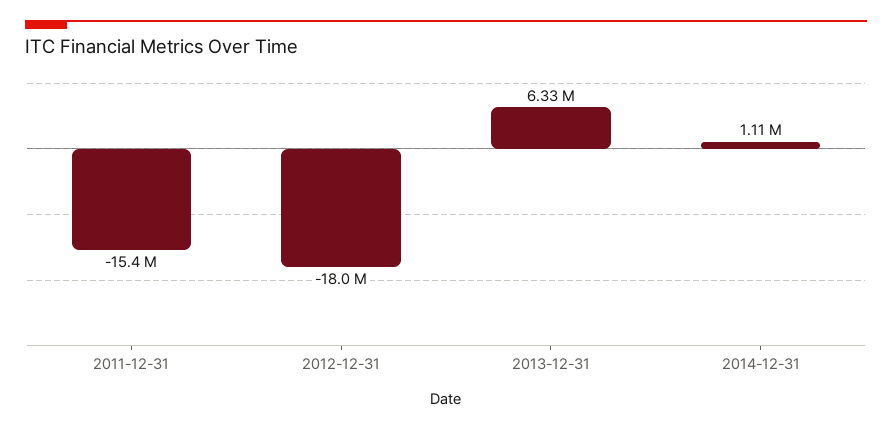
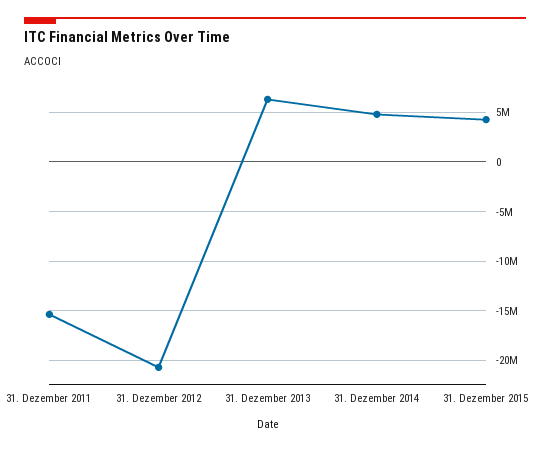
2012-12-31: -18000000 -> -21000000
2014-12-31: 1110000 -> 5000000
31. Dezember 2015: none -> 4000000

